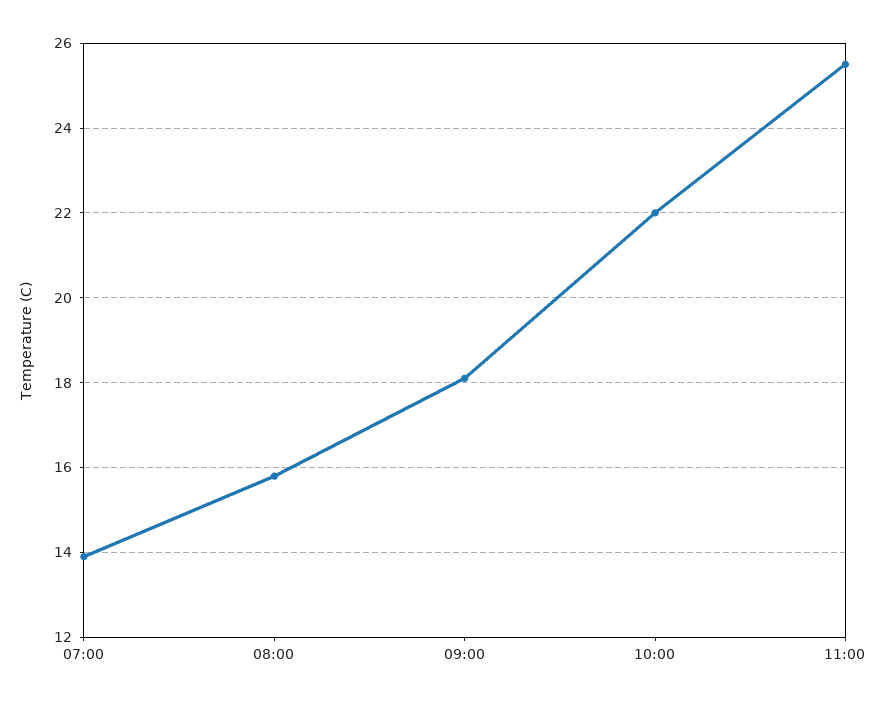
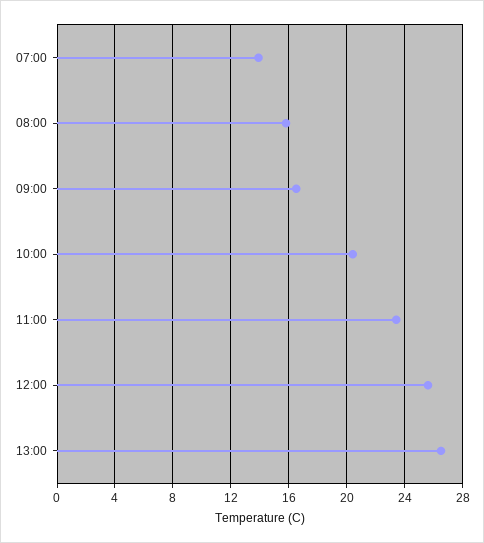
09:00: 18 -> 16.5
10:00: 22 -> 20.5
11:00: 25.5 -> 23.5
12:00: none -> 25.5
13:00: none -> 26.5

